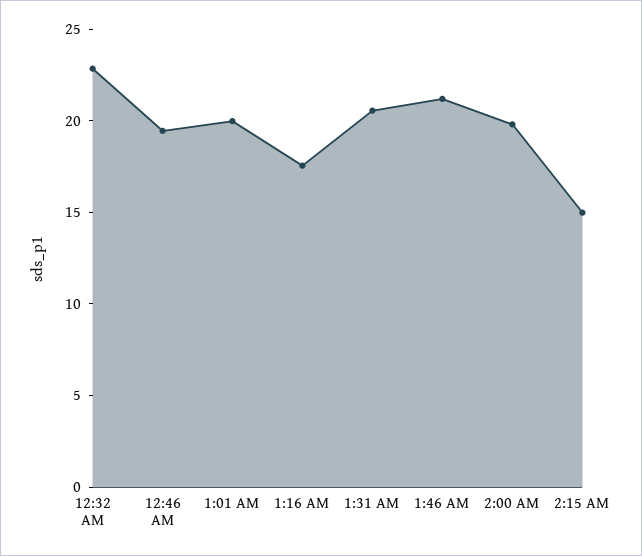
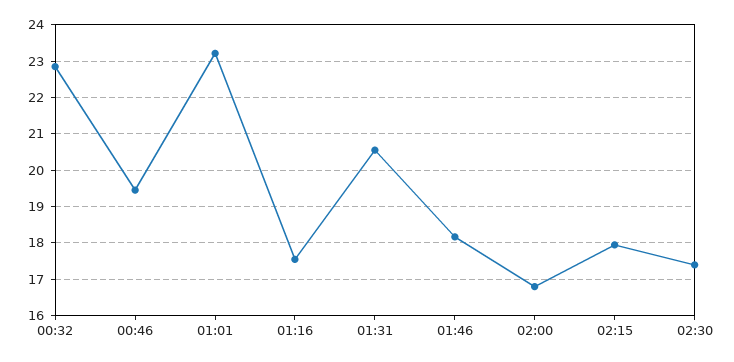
1:01 AM: 20 -> 23.2
1:46 AM: 21 -> 18.2
2:00 AM: 20 -> 16.8
2:15 AM: 15 -> 18
02:30: none -> 17.4

